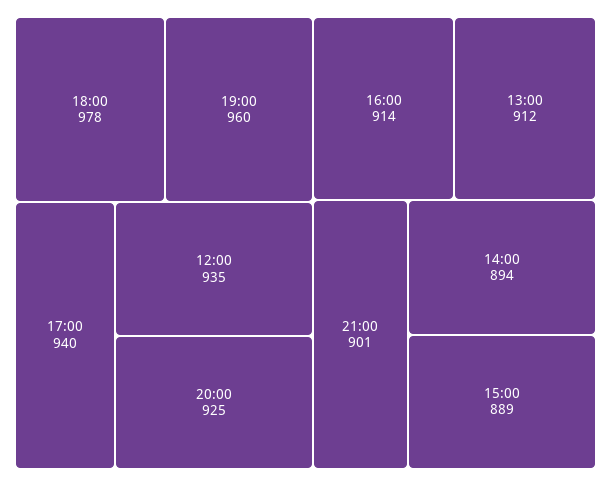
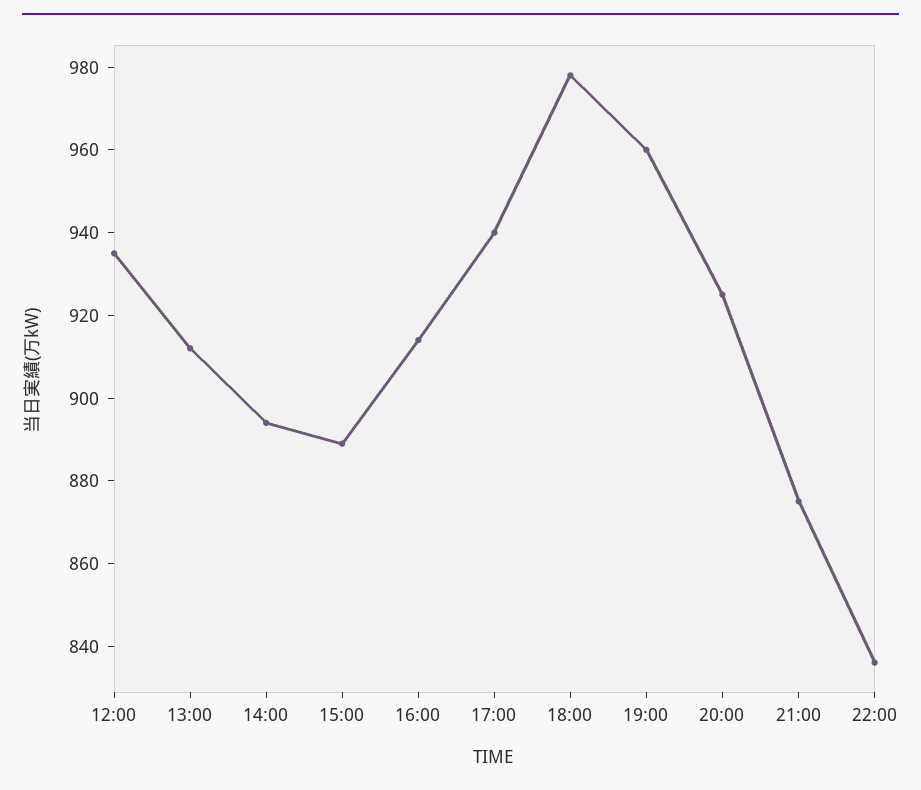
21:00: 901 -> 875
22:00: none -> 835

